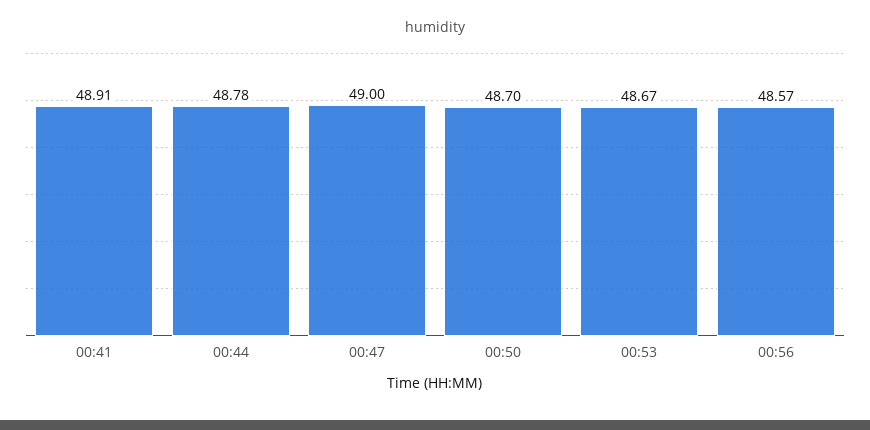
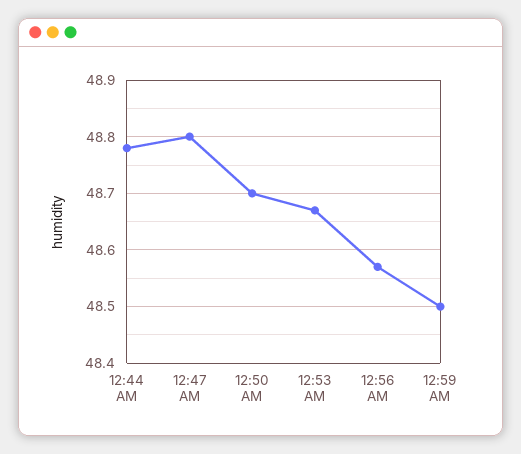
00:41: 48.91 -> none
00:47: 49 -> 48.8
12:59 AM: none -> 48.5

